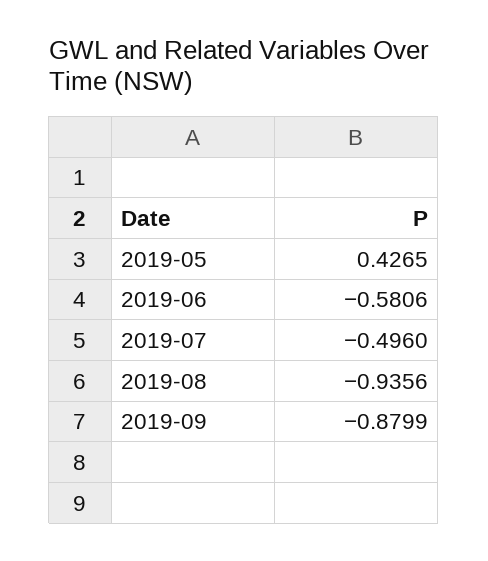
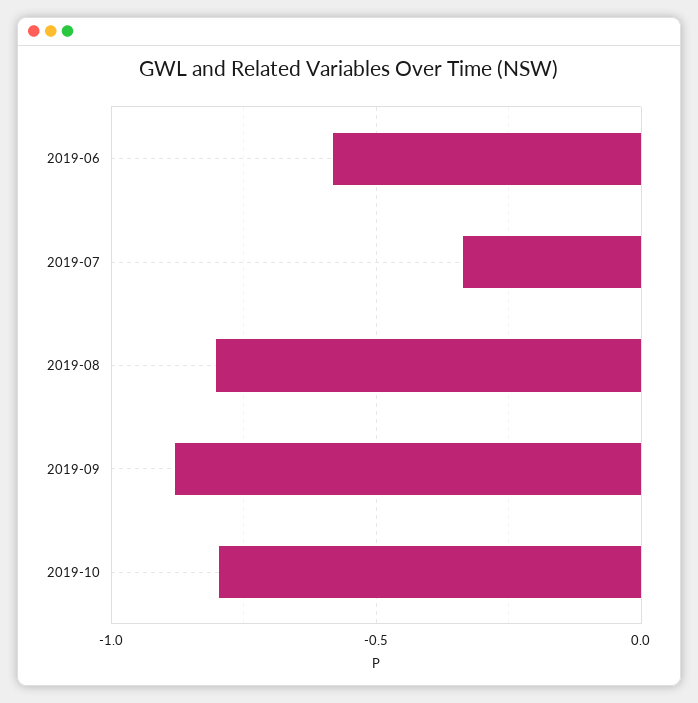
2019-05: 0.4265 -> none
2019-07: -0.496 -> -0.35
2019-08: -0.9356 -> -0.8
2019-10: none -> -0.8

